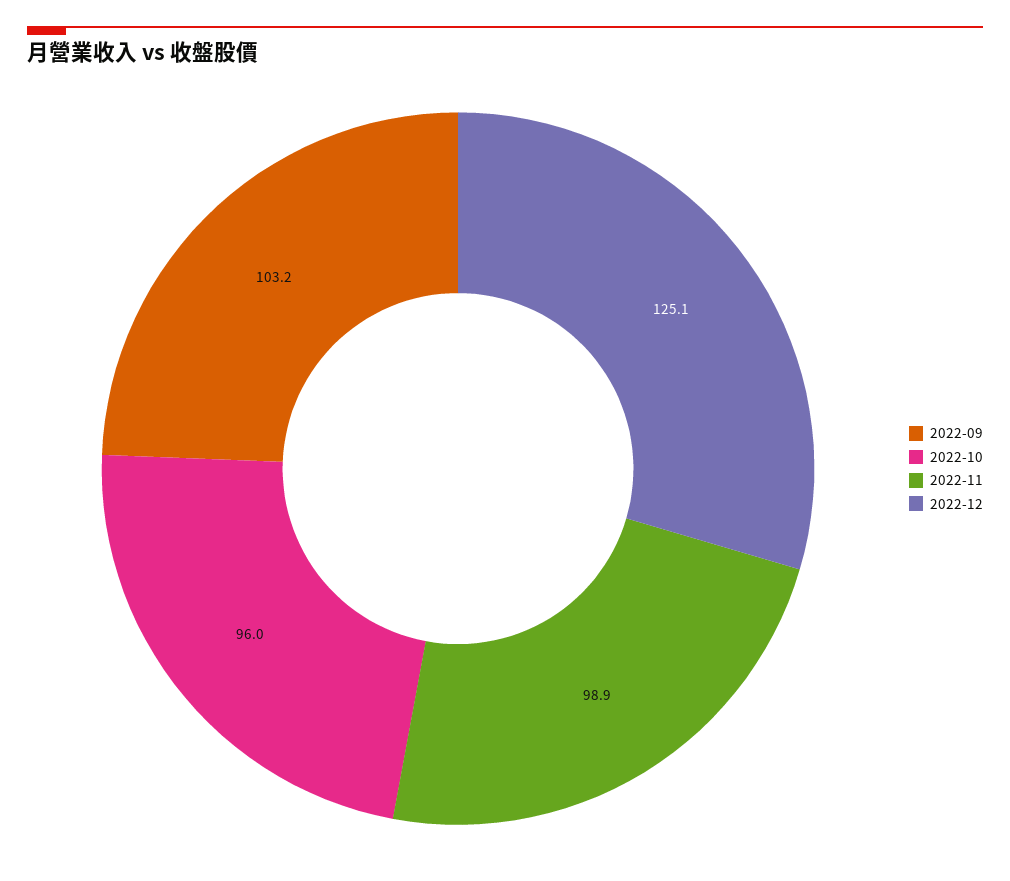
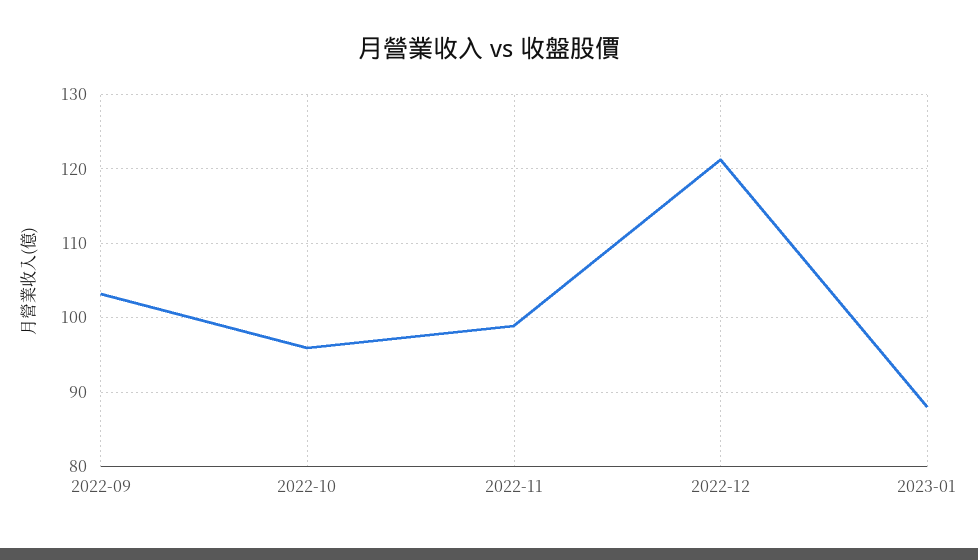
2022-12: 125.1 -> 121
2023-01: none -> 88

